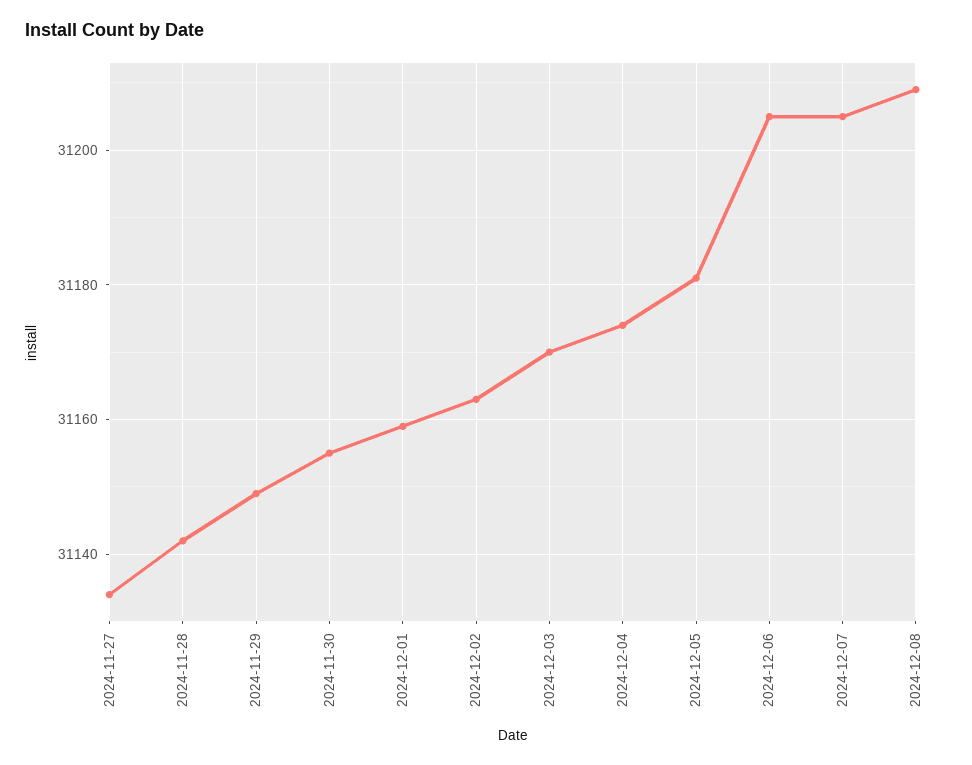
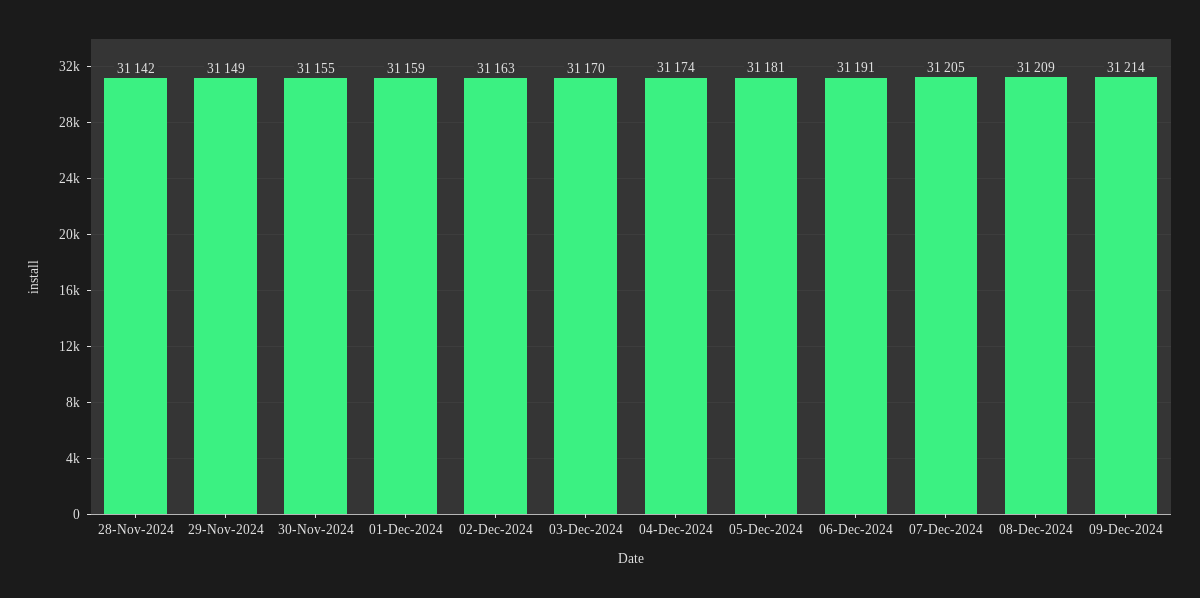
2024-11-27: 31135 -> none
2024-12-06: 31205 -> 31191
09-Dec-2024: none -> 31214

